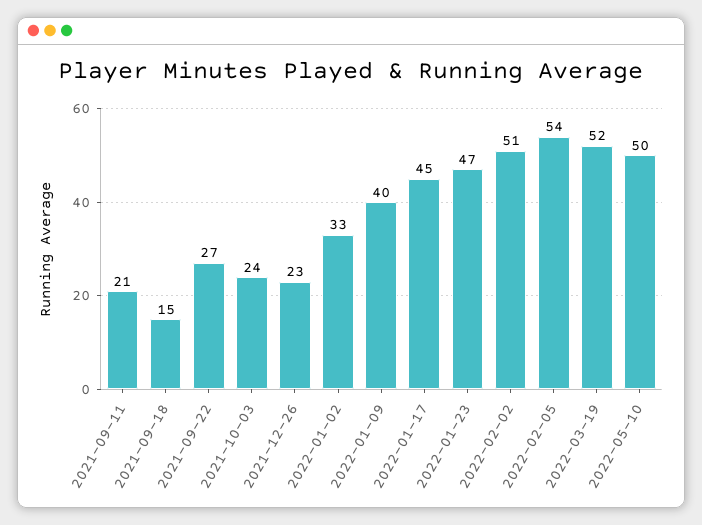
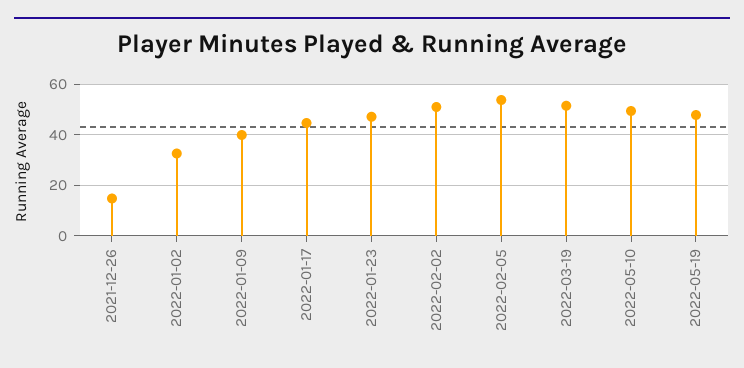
2021-09-11: 21 -> none
2021-09-18: 15 -> none
2021-09-22: 27 -> none
2021-10-03: 24 -> none
2021-12-26: 23 -> 15
2022-05-19: none -> 47.5

